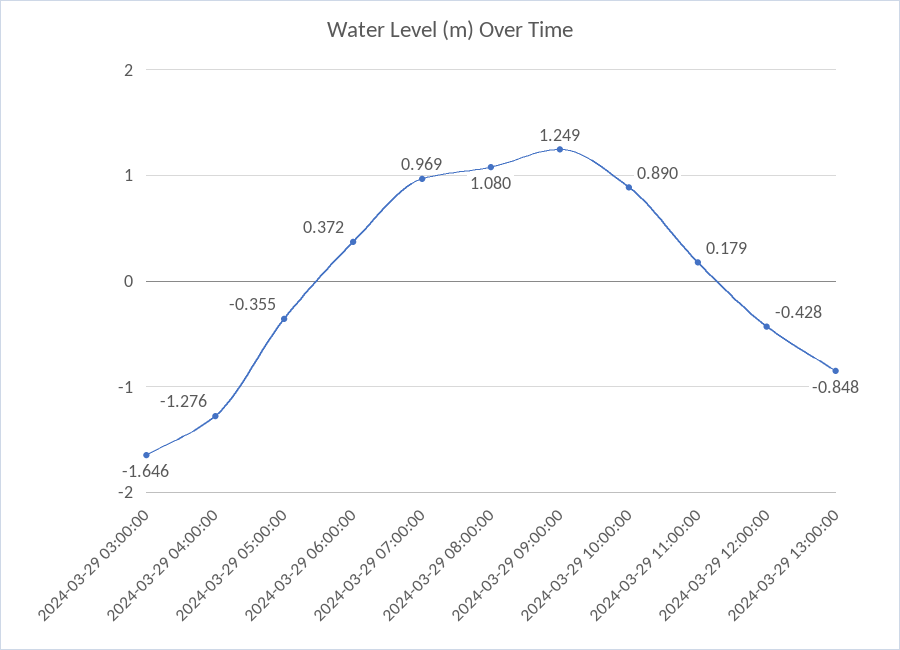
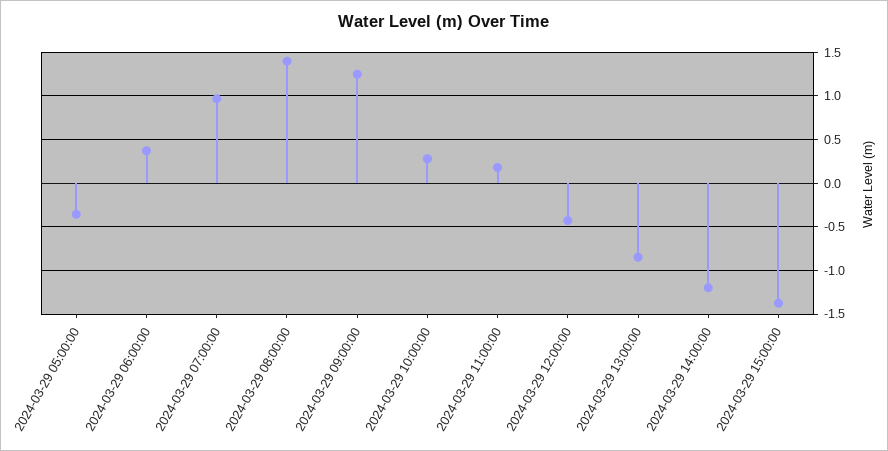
2024-03-29 03:00:00: -1.646 -> none
2024-03-29 04:00:00: -1.276 -> none
2024-03-29 08:00:00: 1.08 -> 1.4
2024-03-29 10:00:00: 0.89 -> 0.3
2024-03-29 14:00:00: none -> -1.2
2024-03-29 15:00:00: none -> -1.4

